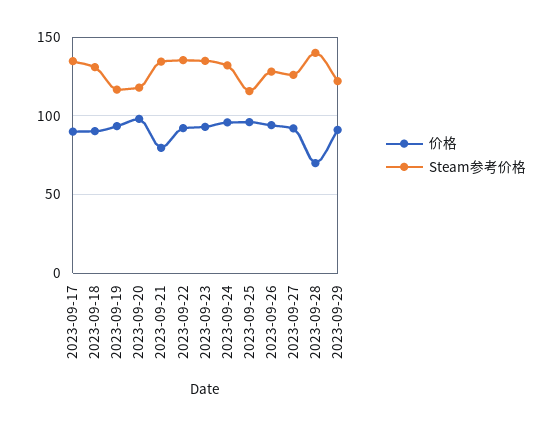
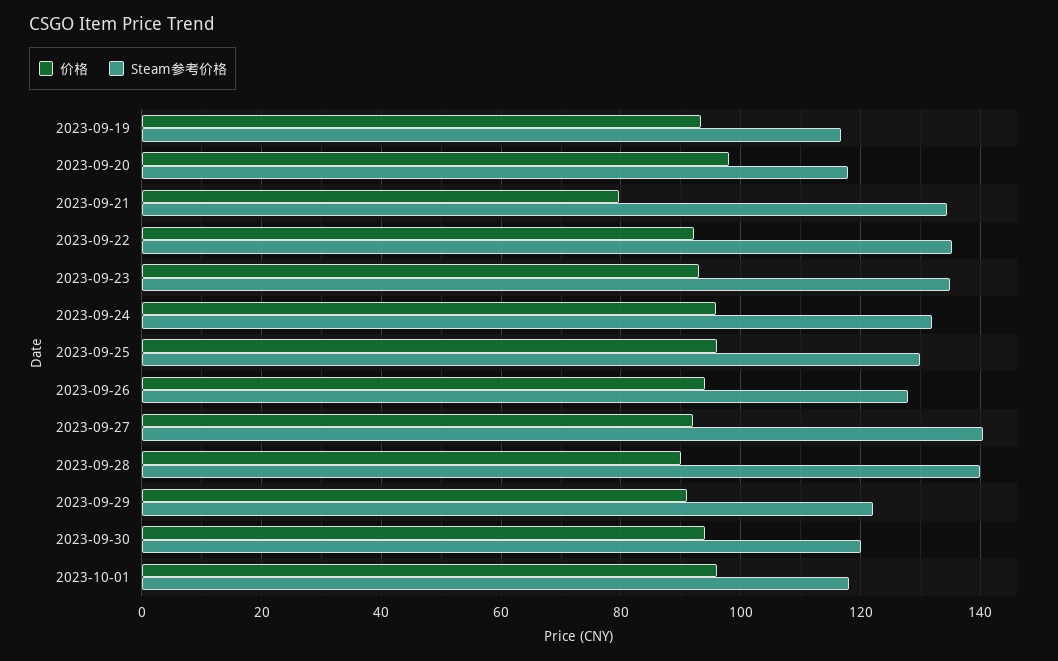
价格, 2023-09-17: 90 -> none
Steam参考价格, 2023-09-17: 135 -> none
价格, 2023-09-18: 90 -> none
Steam参考价格, 2023-09-18: 130 -> none
Steam参考价格, 2023-09-25: 115 -> 130
Steam参考价格, 2023-09-27: 125 -> 140
价格, 2023-09-28: 70 -> 90
价格, 2023-09-30: none -> 94
Steam参考价格, 2023-09-30: none -> 120
价格, 2023-10-01: none -> 96
Steam参考价格, 2023-10-01: none -> 118

